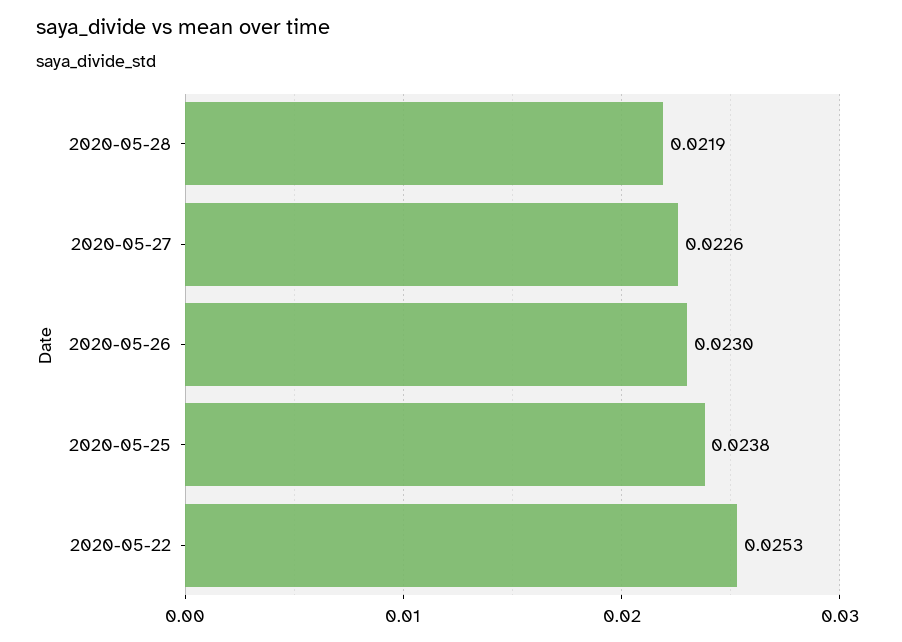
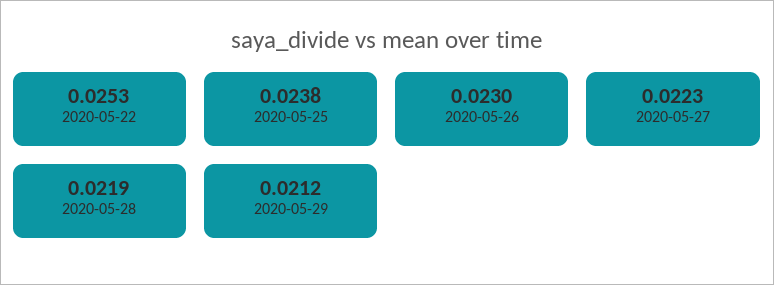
2020-05-27: 0.0226 -> 0.0223
2020-05-29: none -> 0.0212

